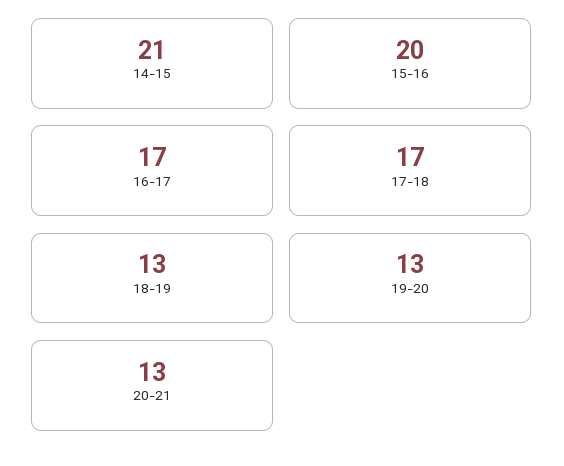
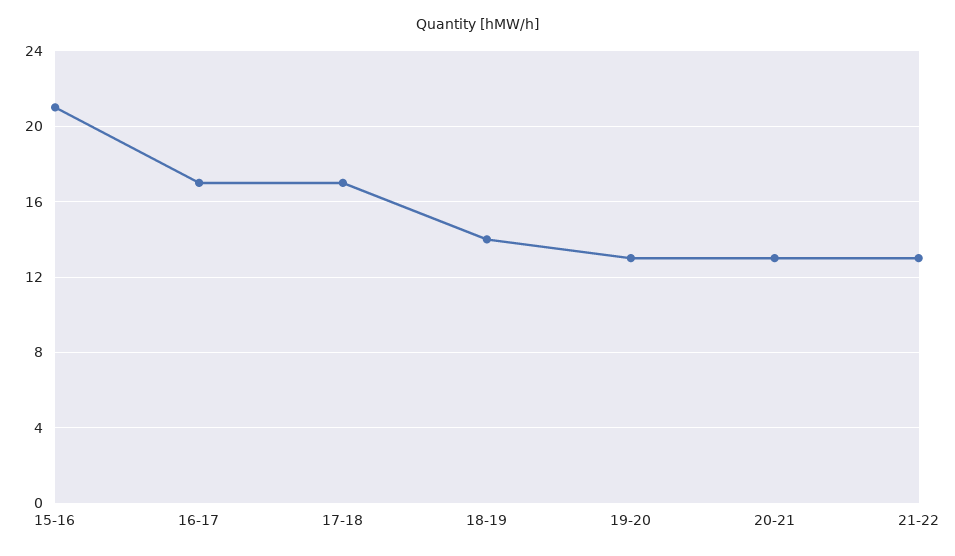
14-15: 21 -> none
15-16: 20 -> 21
18-19: 13 -> 14
21-22: none -> 13

